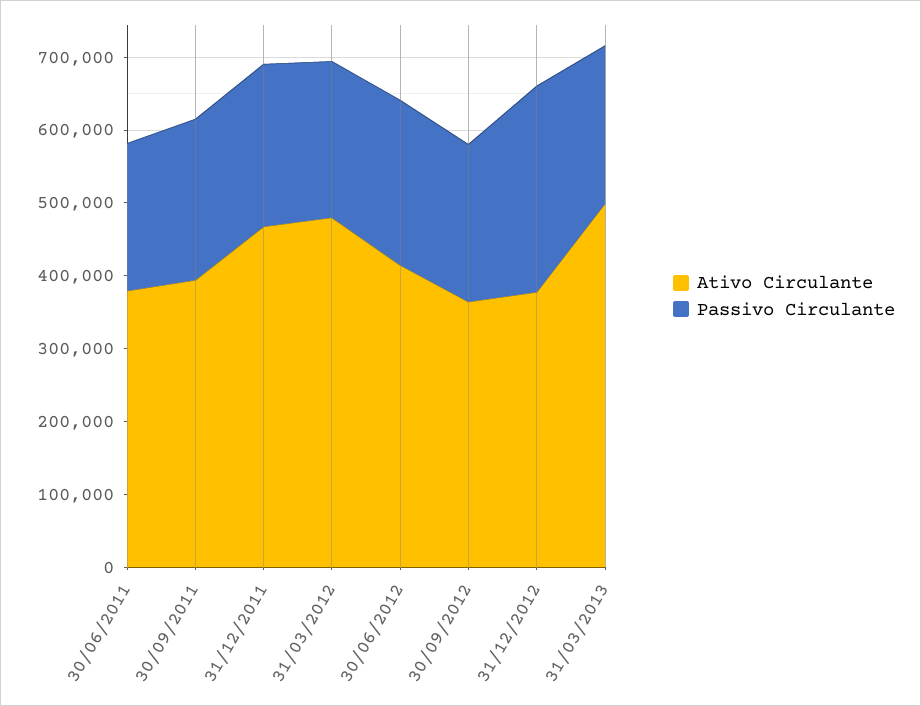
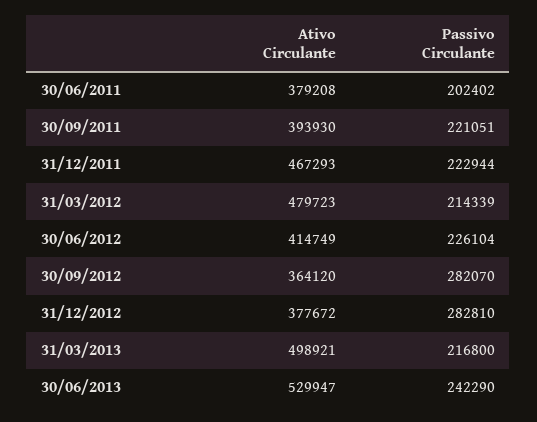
Passivo Circulante, 30/09/2012: 220000 -> 282070
Ativo Circulante, 30/06/2013: none -> 529947
Passivo Circulante, 30/06/2013: none -> 242290

